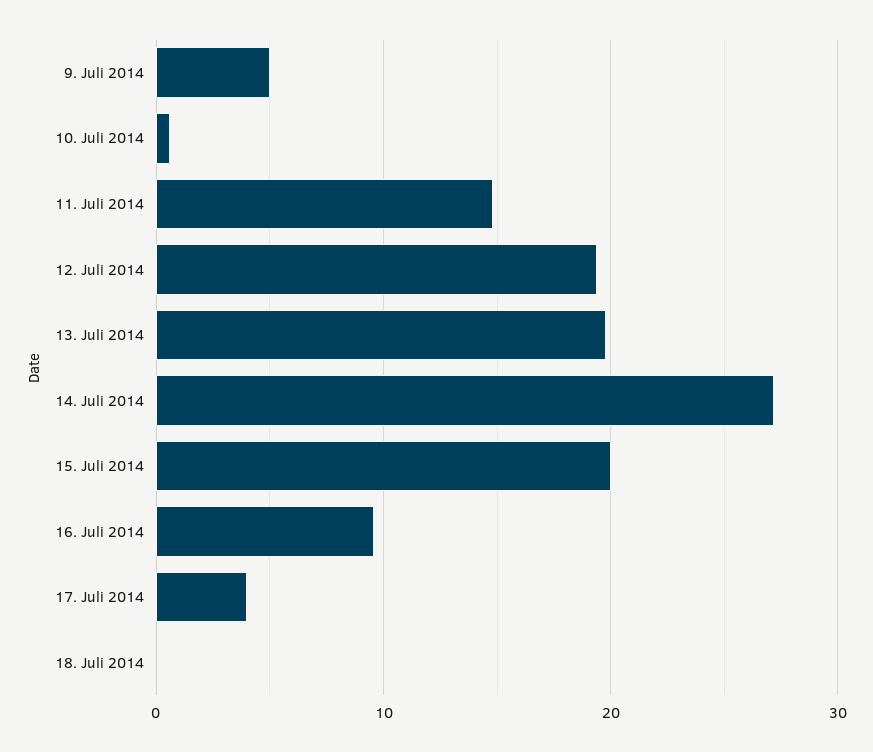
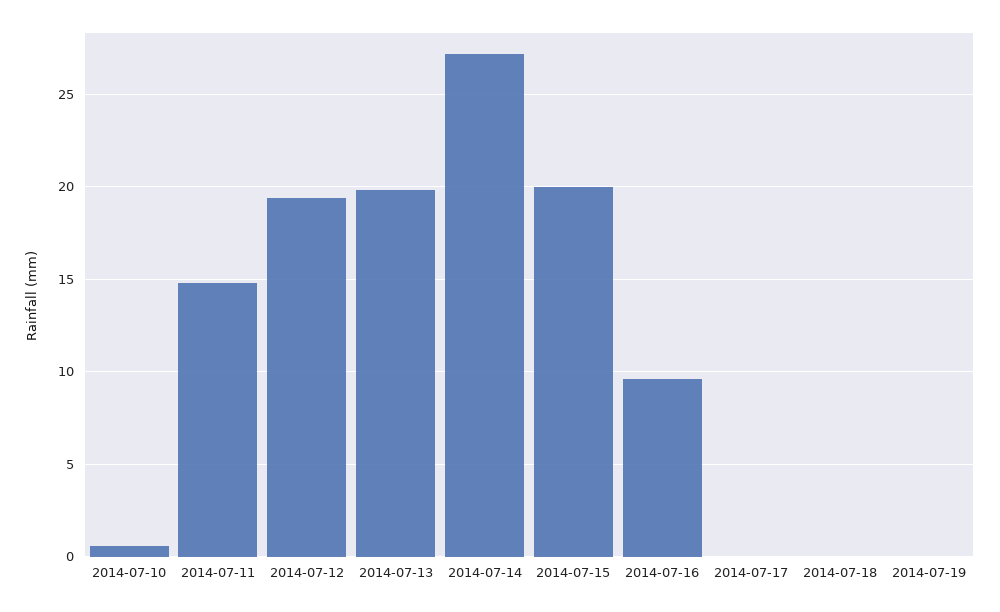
9. Juli 2014: 5 -> none
17. Juli 2014: 4 -> 0
2014-07-19: none -> 0

